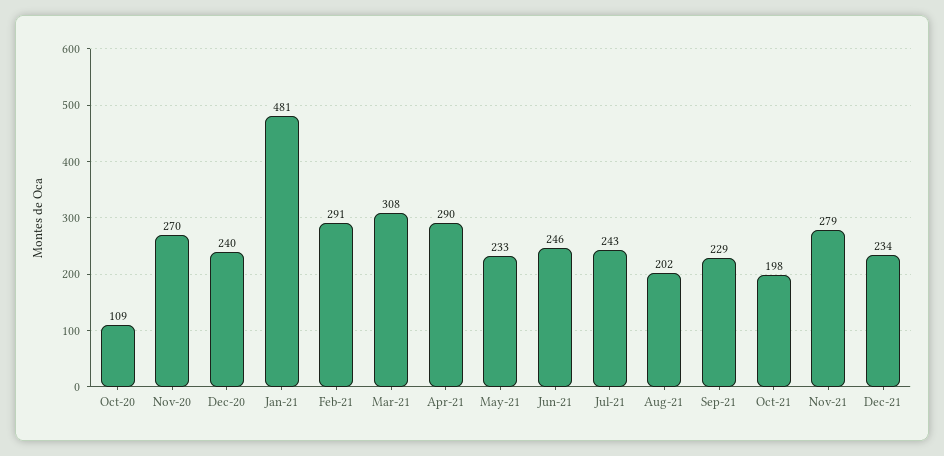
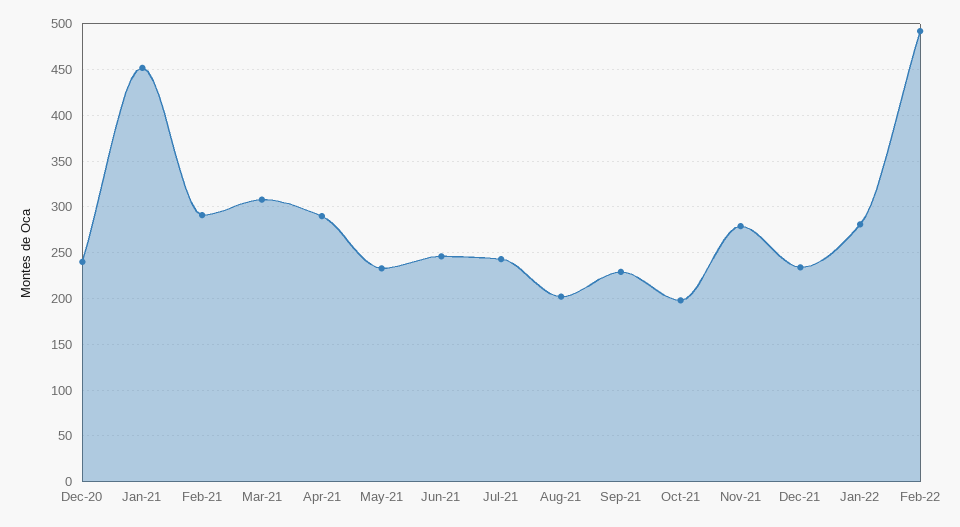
Oct-20: 109 -> none
Nov-20: 270 -> none
Jan-21: 481 -> 450
Jan-22: none -> 280
Feb-22: none -> 490

